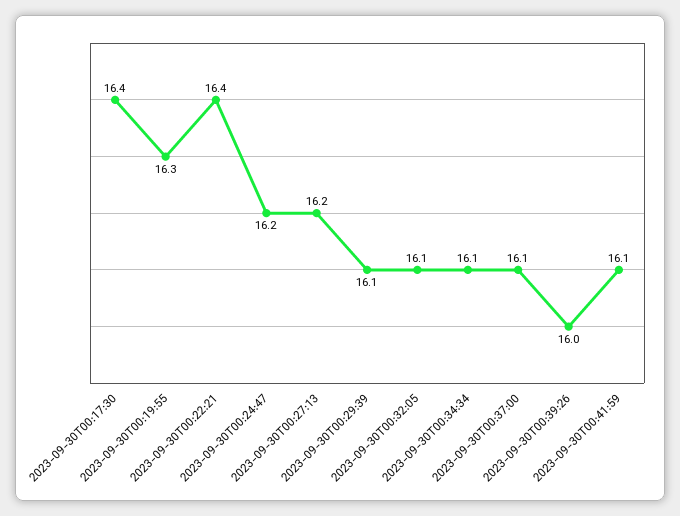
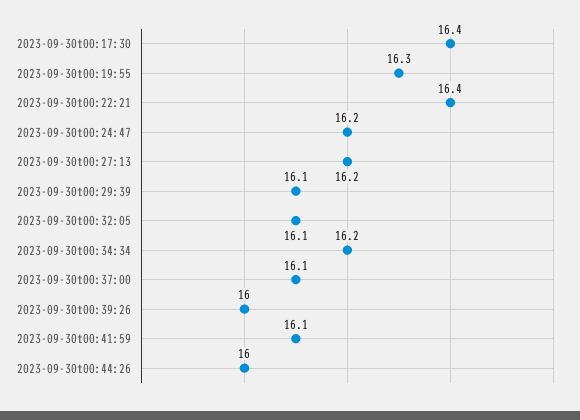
2023-09-30T00:34:34: 16.1 -> 16.2
2023-09-30t00:44:26: none -> 16

